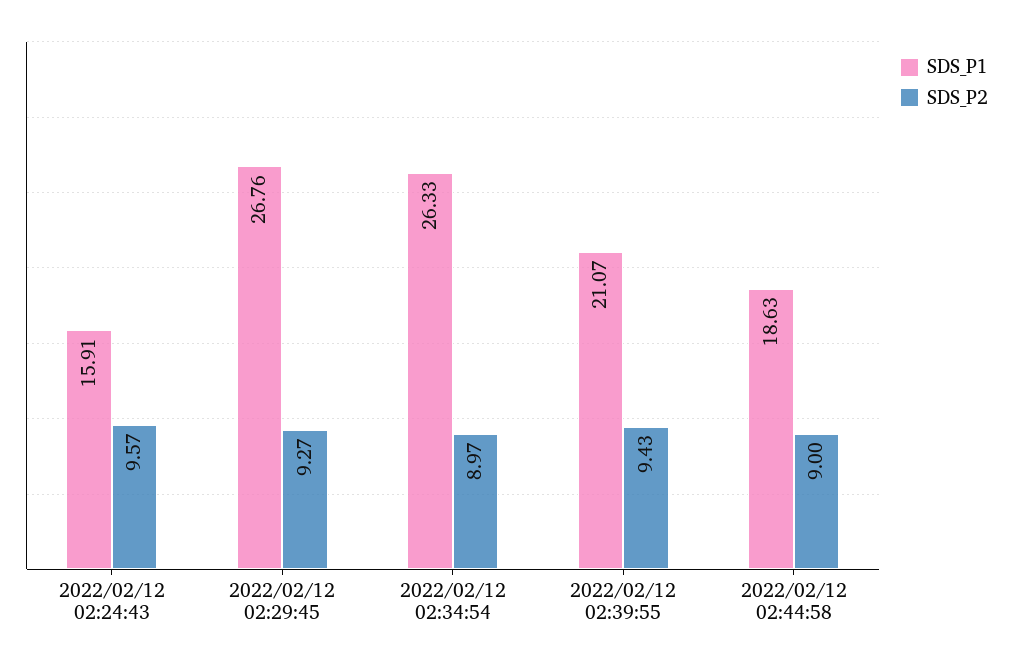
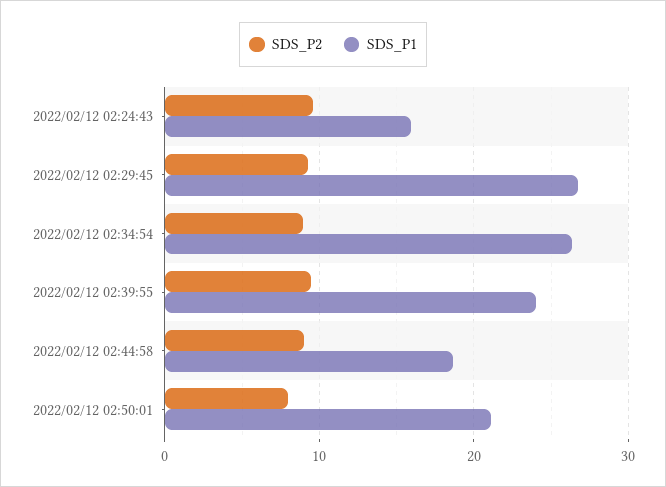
SDS_P1, 2022/02/12 02:39:55: 21.07 -> 24
SDS_P2, 2022/02/12 02:50:01: none -> 8
SDS_P1, 2022/02/12 02:50:01: none -> 21

